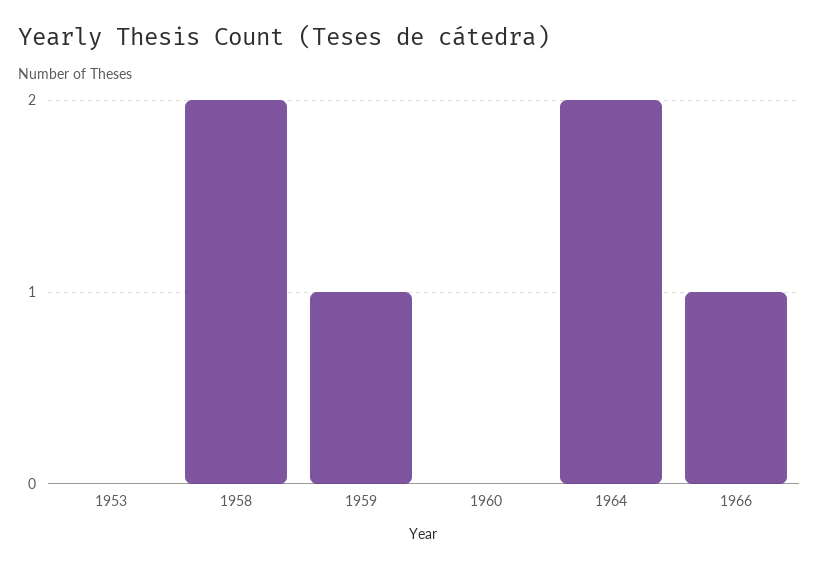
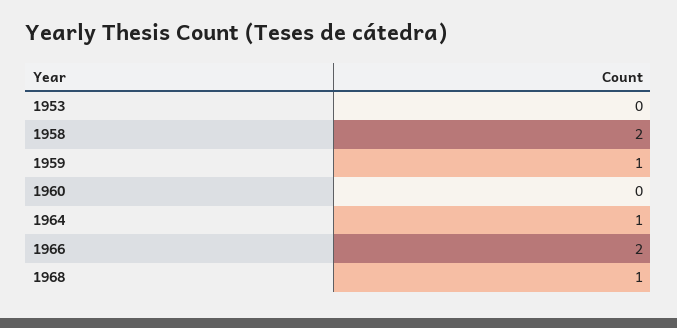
1964: 2 -> 1
1966: 1 -> 2
1968: none -> 1

